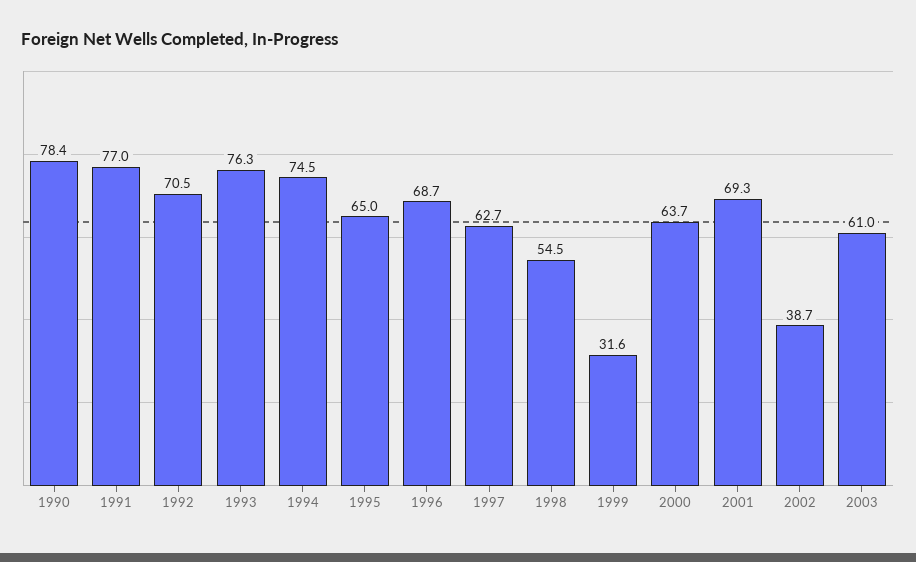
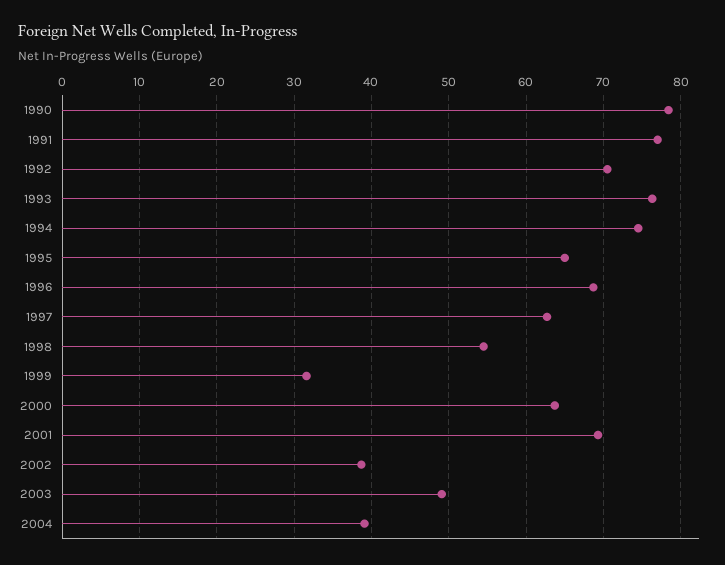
2003: 61 -> 49
2004: none -> 39

